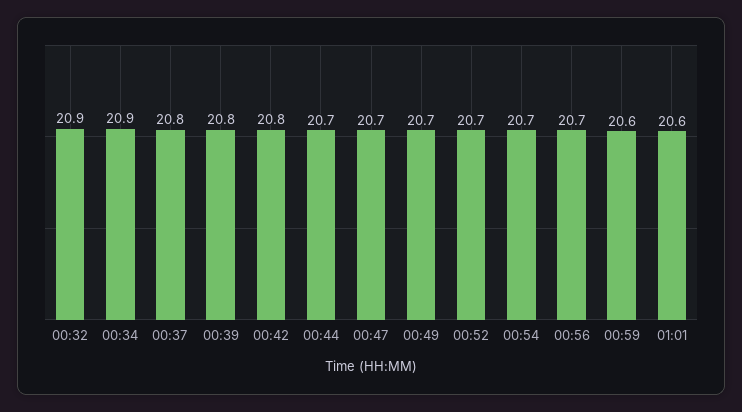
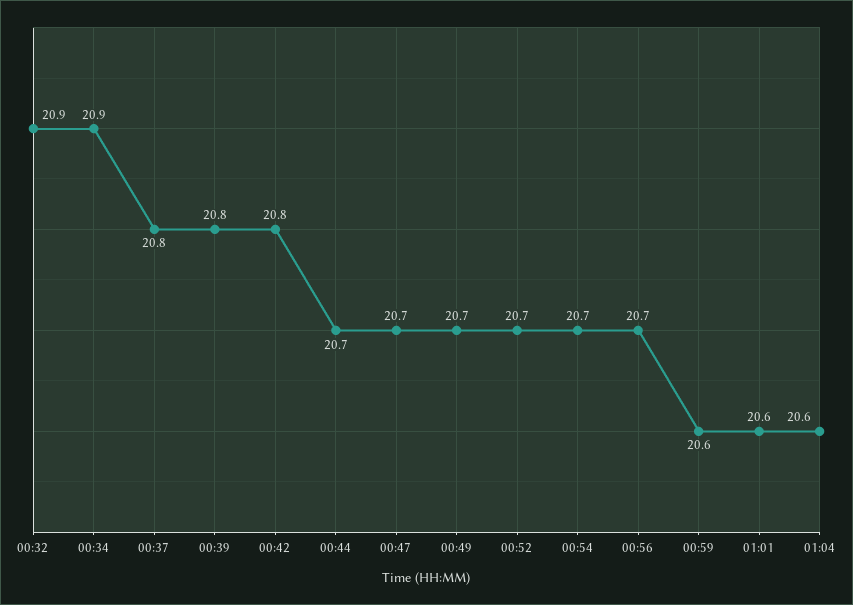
01:04: none -> 20.6

